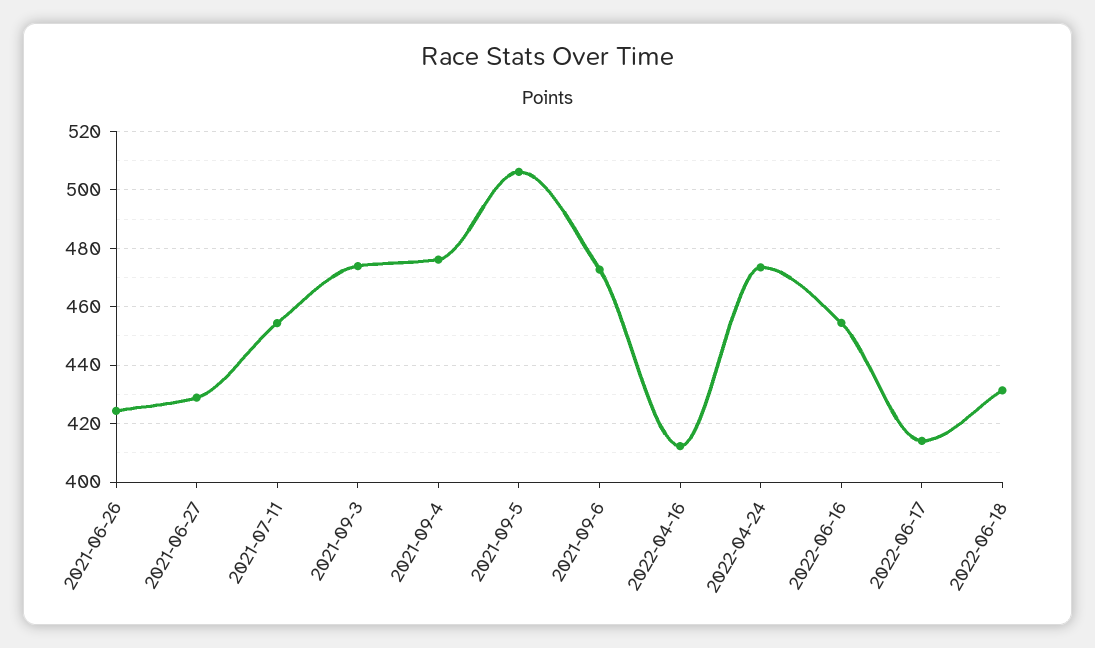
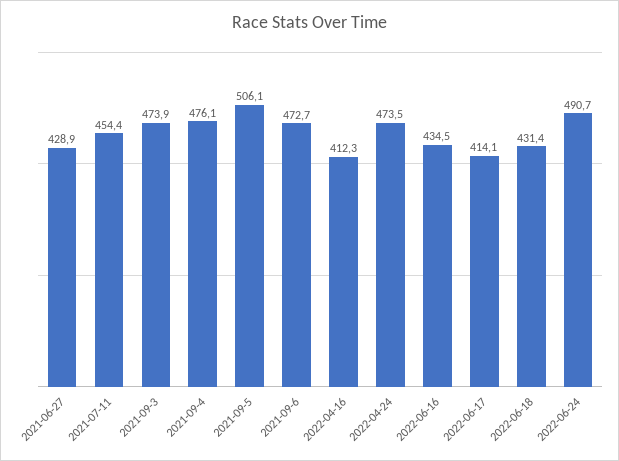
2021-06-26: 425 -> none
2022-06-16: 455 -> 434.5
2022-06-24: none -> 490.7

